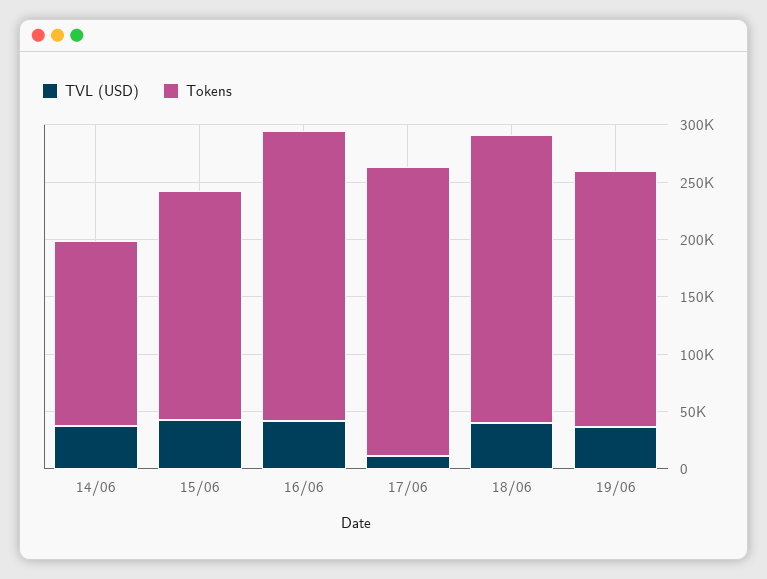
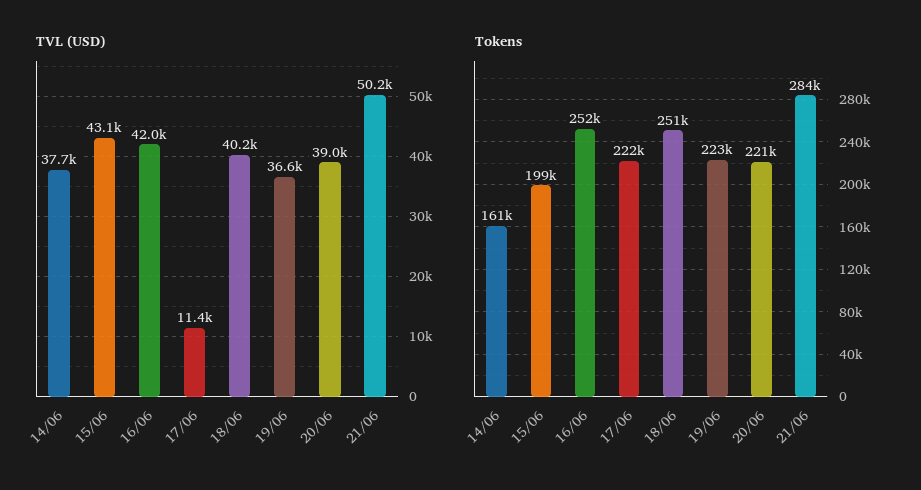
Tokens, 17/06: 250000 -> 222000
TVL (USD), 20/06: none -> 39000
TVL (USD), 21/06: none -> 50200
Tokens, 20/06: none -> 221000
Tokens, 21/06: none -> 284000

